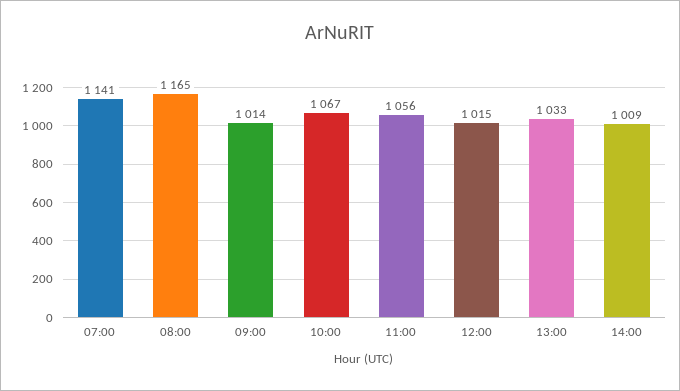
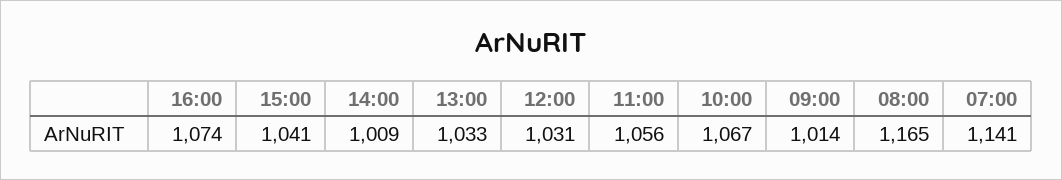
12:00: 1015 -> 1031
16:00: none -> 1074
15:00: none -> 1041

